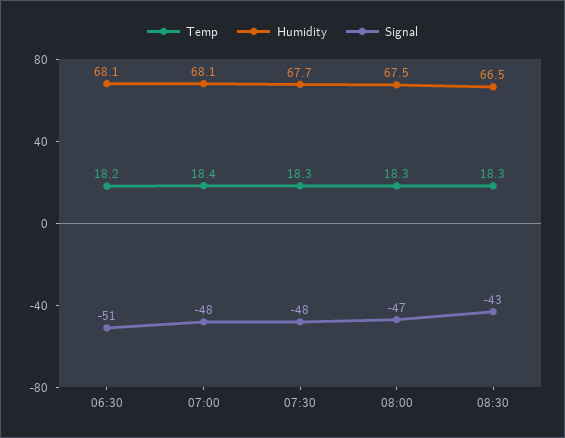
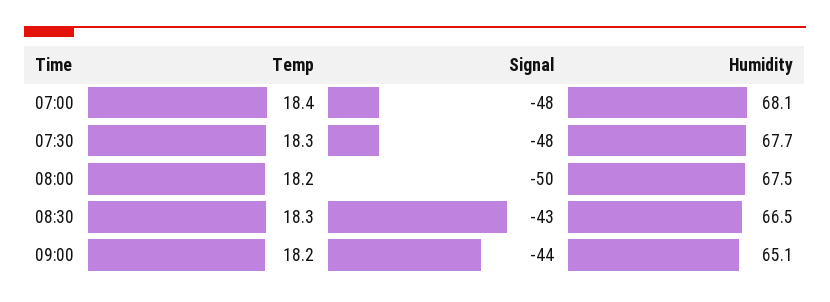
Temp, 06:30: 18.2 -> none
Humidity, 06:30: 68.1 -> none
Signal, 06:30: -51 -> none
Temp, 08:00: 18.3 -> 18.2
Signal, 08:00: -47 -> -50
Temp, 09:00: none -> 18.2
Signal, 09:00: none -> -44
Humidity, 09:00: none -> 65.1

